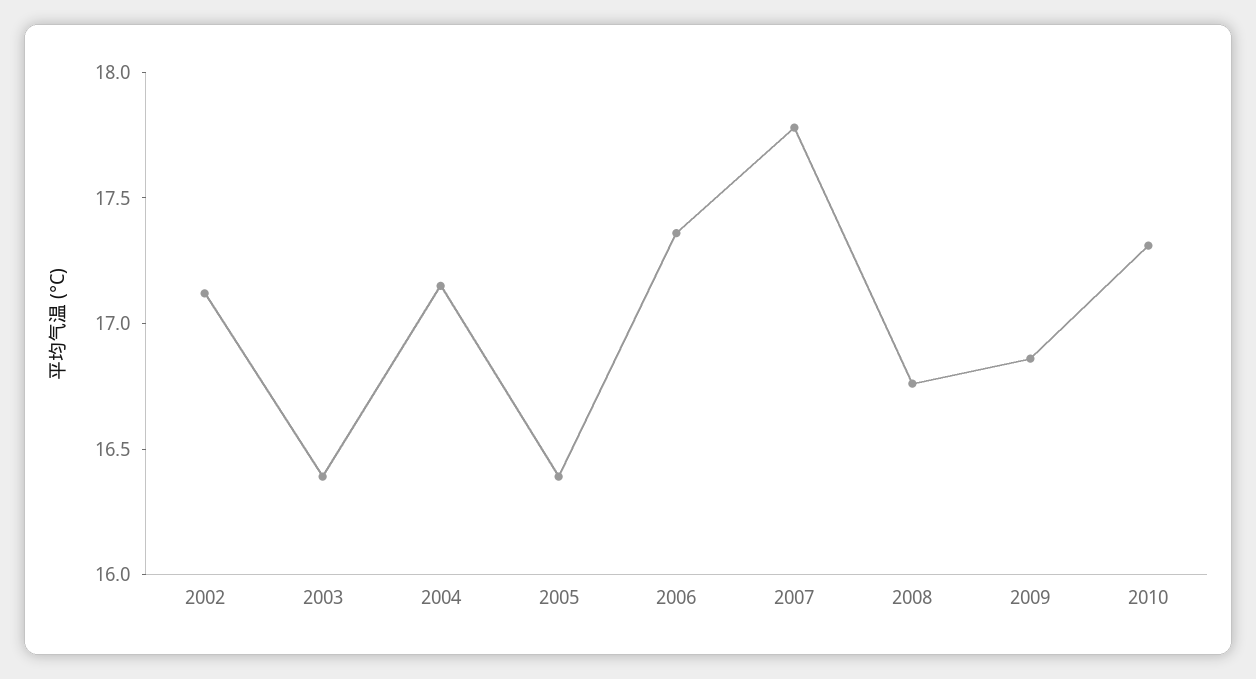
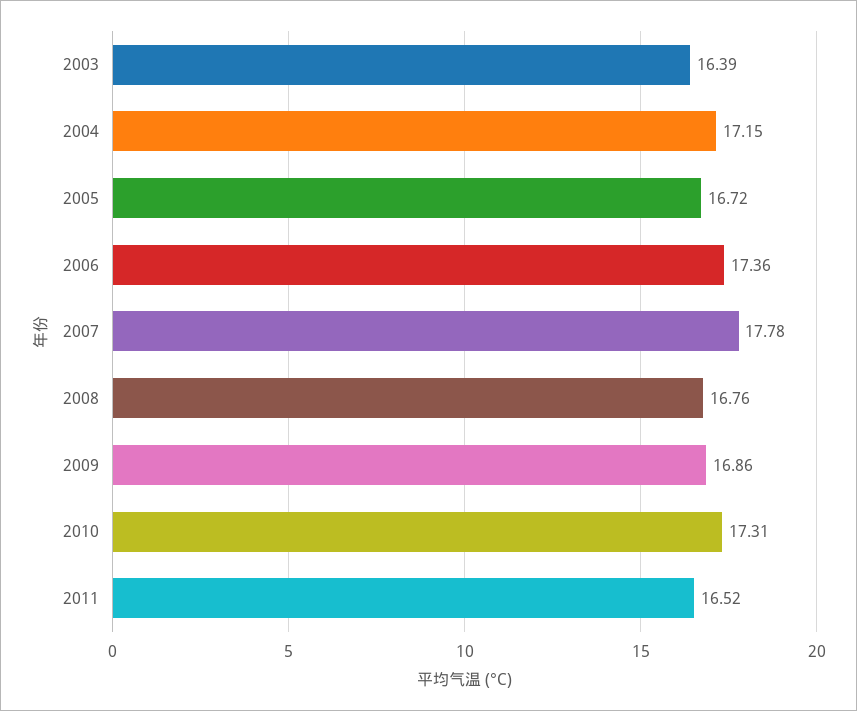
2002: 17.1 -> none
2005: 16.4 -> 16.72
2011: none -> 16.52

